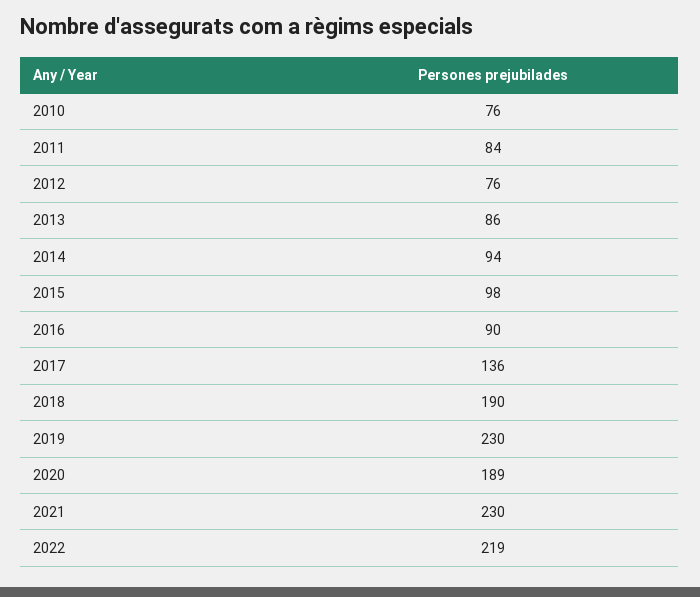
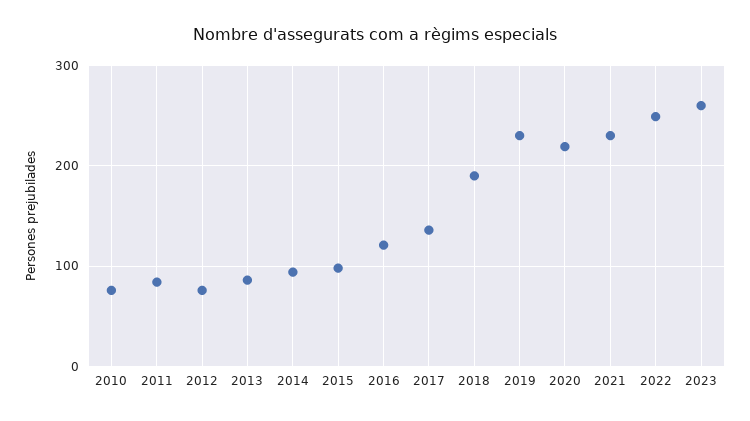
2016: 90 -> 120
2020: 189 -> 220
2022: 219 -> 250
2023: none -> 260

